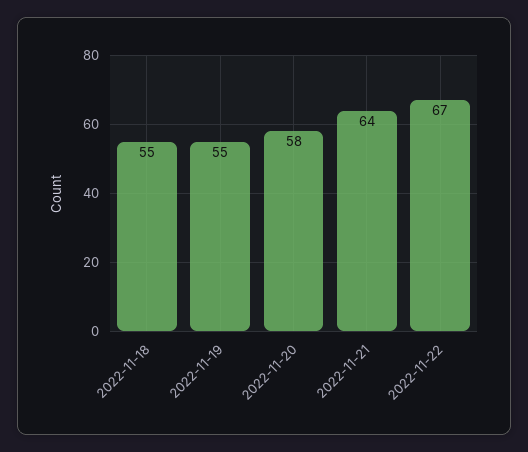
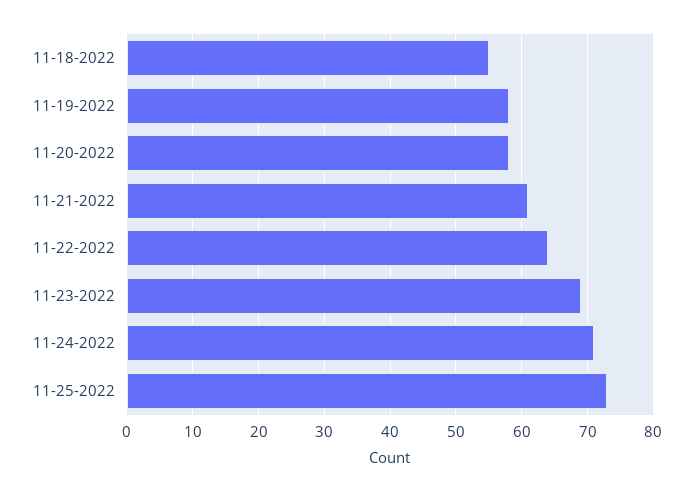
2022-11-19: 55 -> 58
2022-11-21: 64 -> 61
2022-11-22: 67 -> 64
11-23-2022: none -> 69
11-24-2022: none -> 71
11-25-2022: none -> 73

